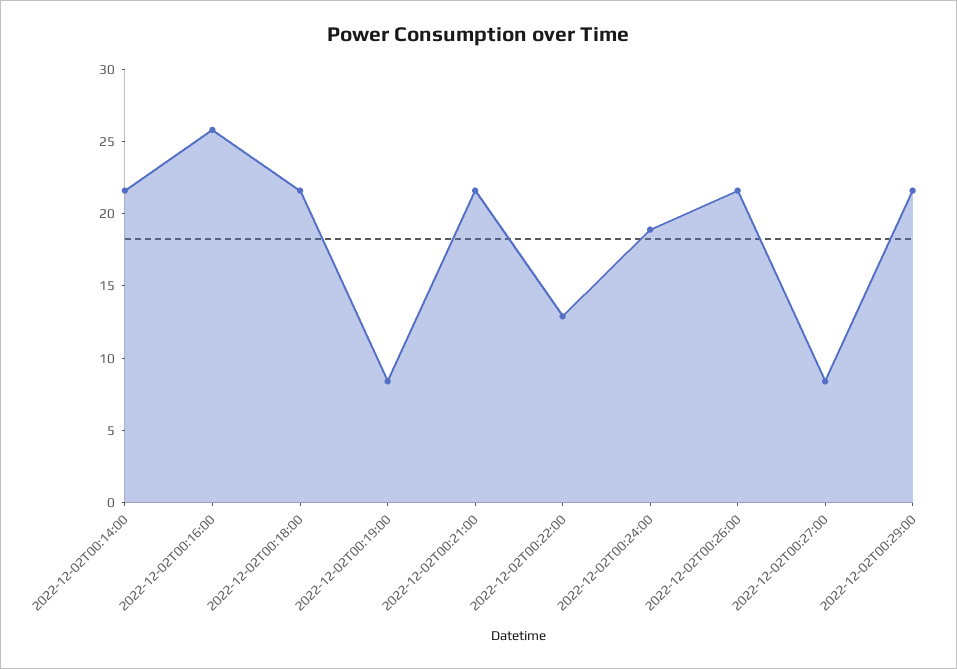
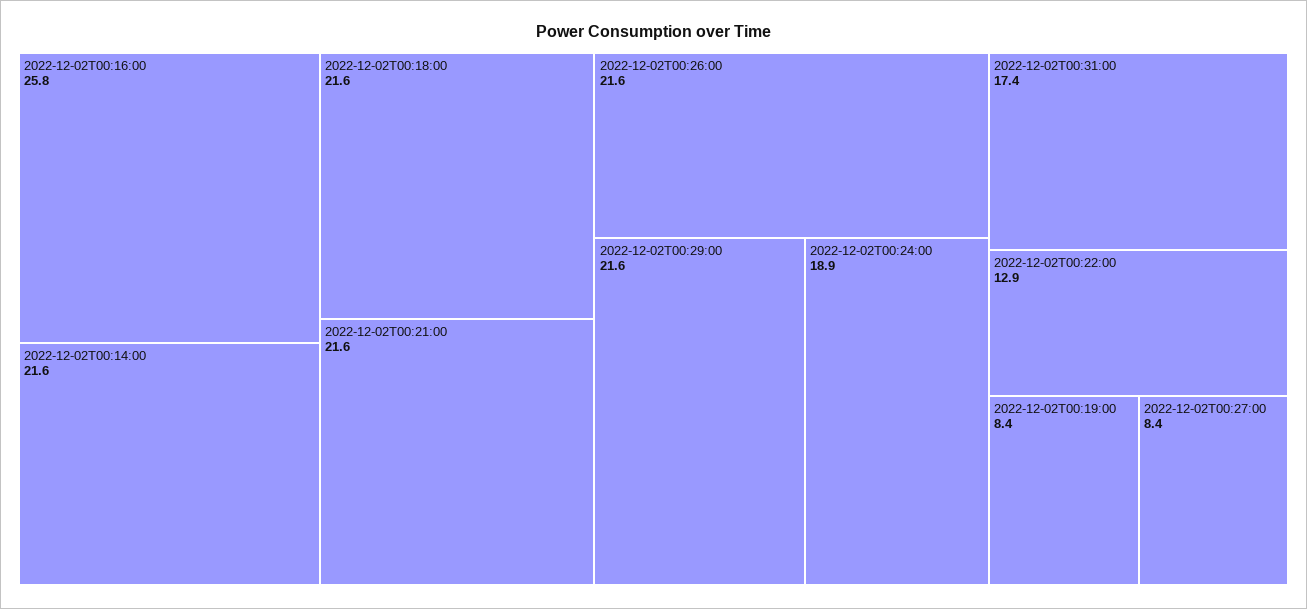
2022-12-02T00:31:00: none -> 17.4

